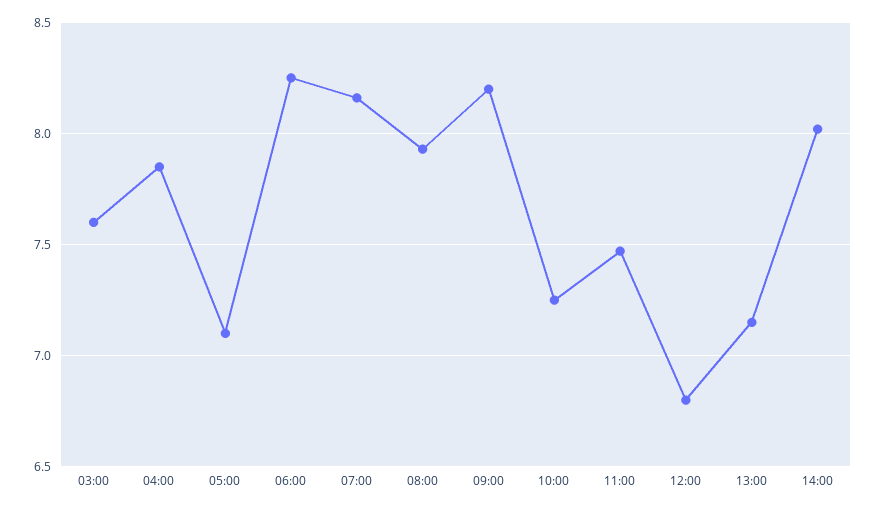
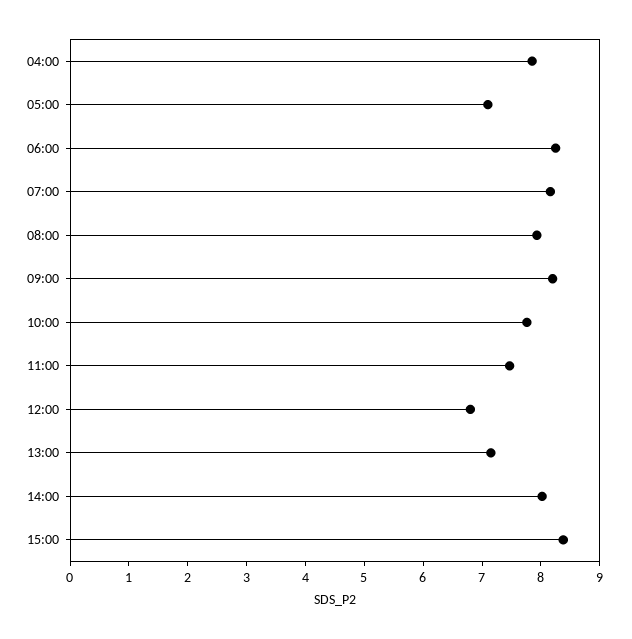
03:00: 7.6 -> none
10:00: 7.25 -> 7.8
15:00: none -> 8.4

